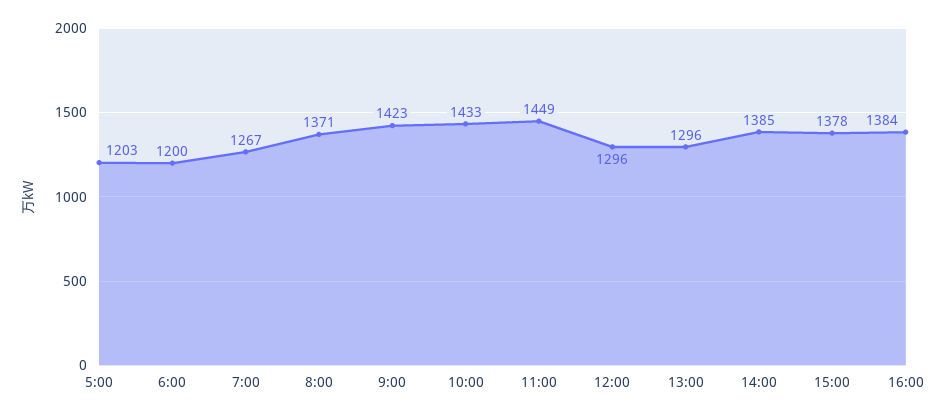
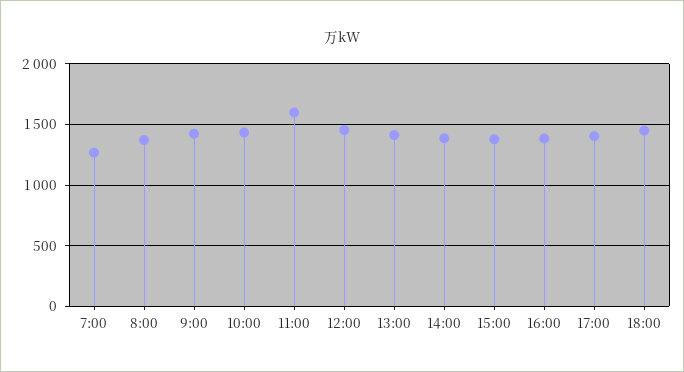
5:00: 1203 -> none
6:00: 1200 -> none
11:00: 1449 -> 1600
12:00: 1296 -> 1450
13:00: 1296 -> 1400
17:00: none -> 1400
18:00: none -> 1450

